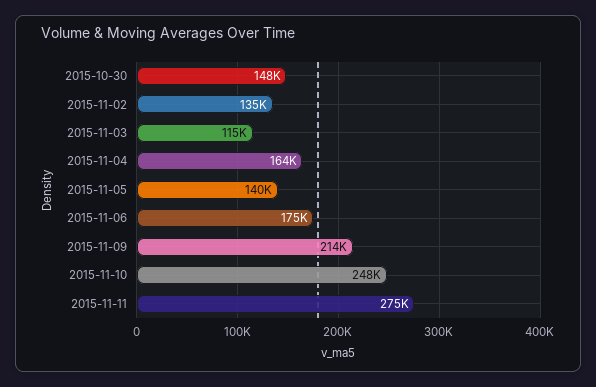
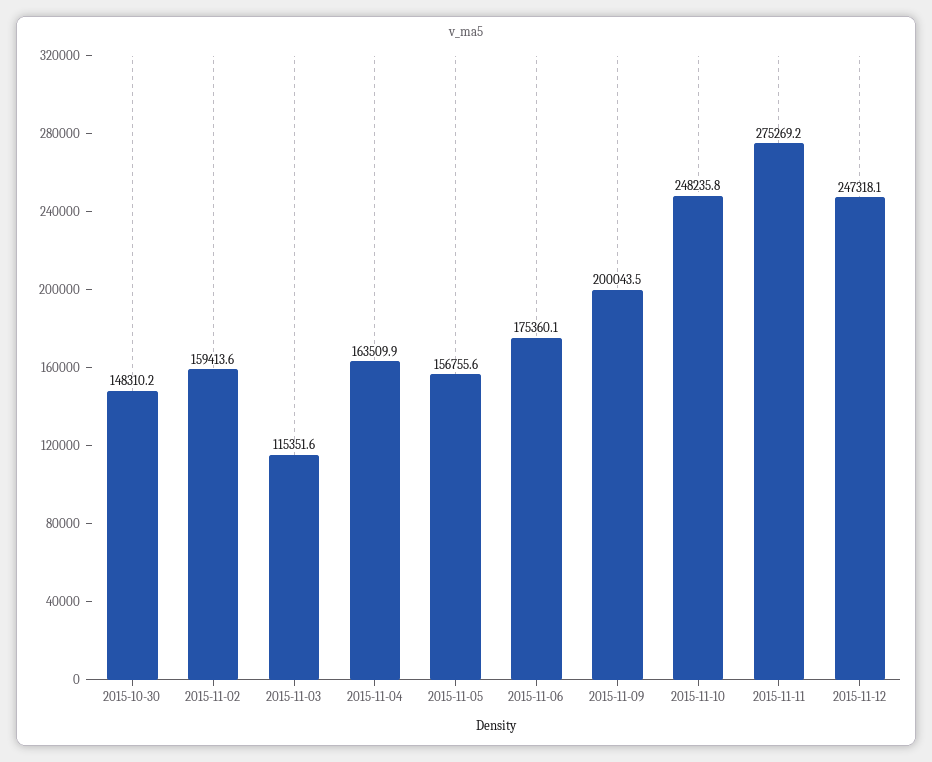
2015-11-02: 135000 -> 159413.6
2015-11-05: 140000 -> 156755.6
2015-11-09: 214000 -> 200043.5
2015-11-12: none -> 247318.1

